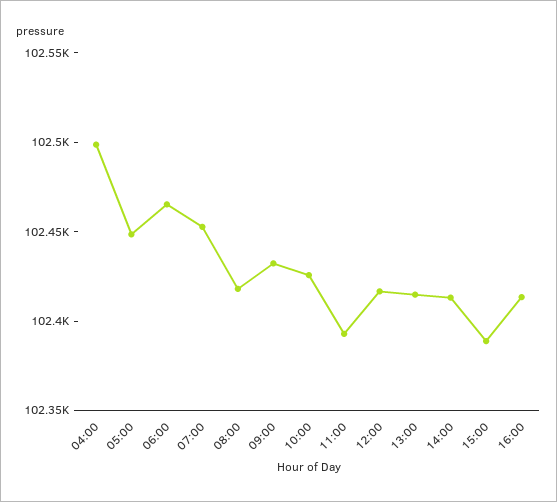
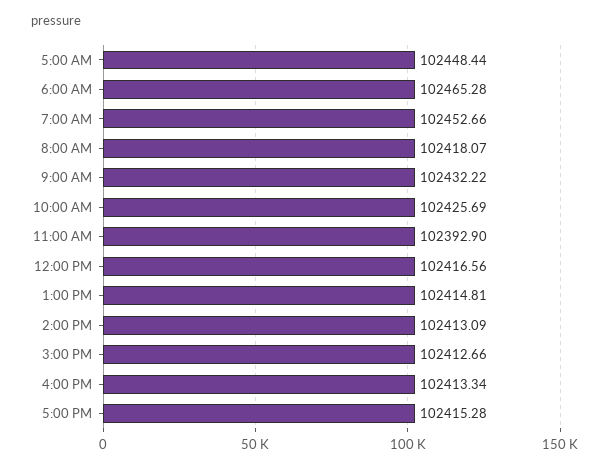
04:00: 102500 -> none
15:00: 102390 -> 102412.66
5:00 PM: none -> 102415.28

